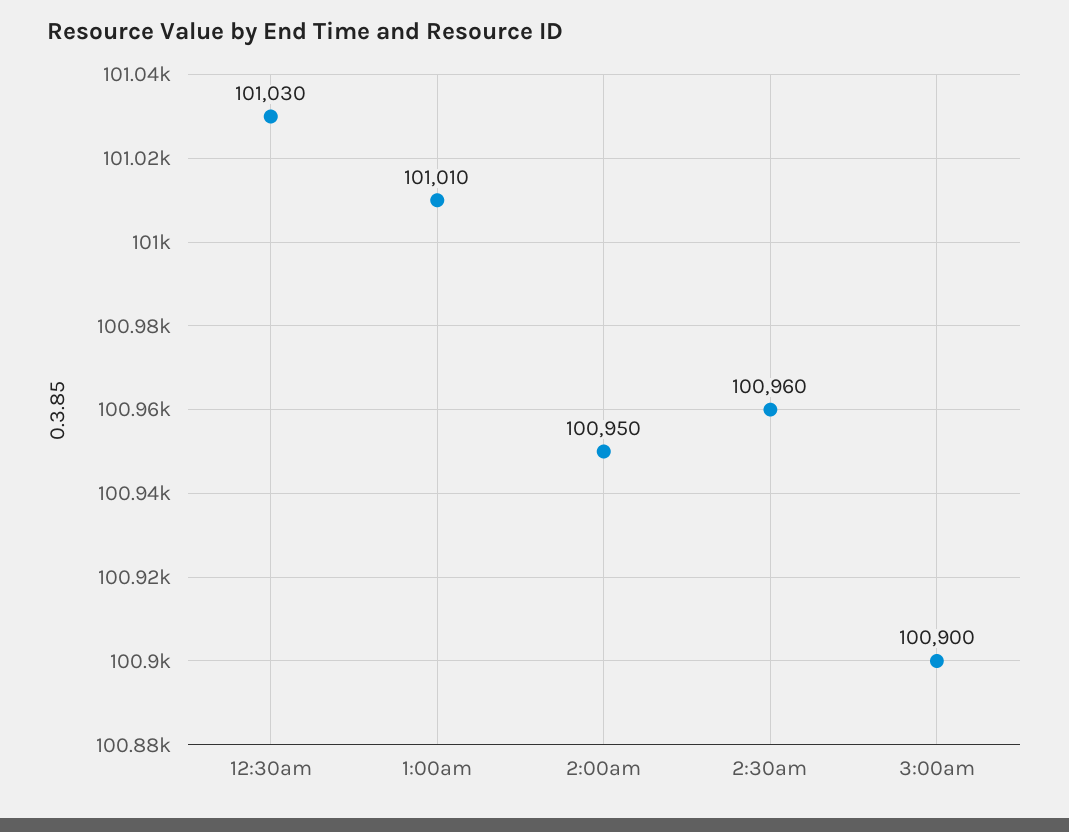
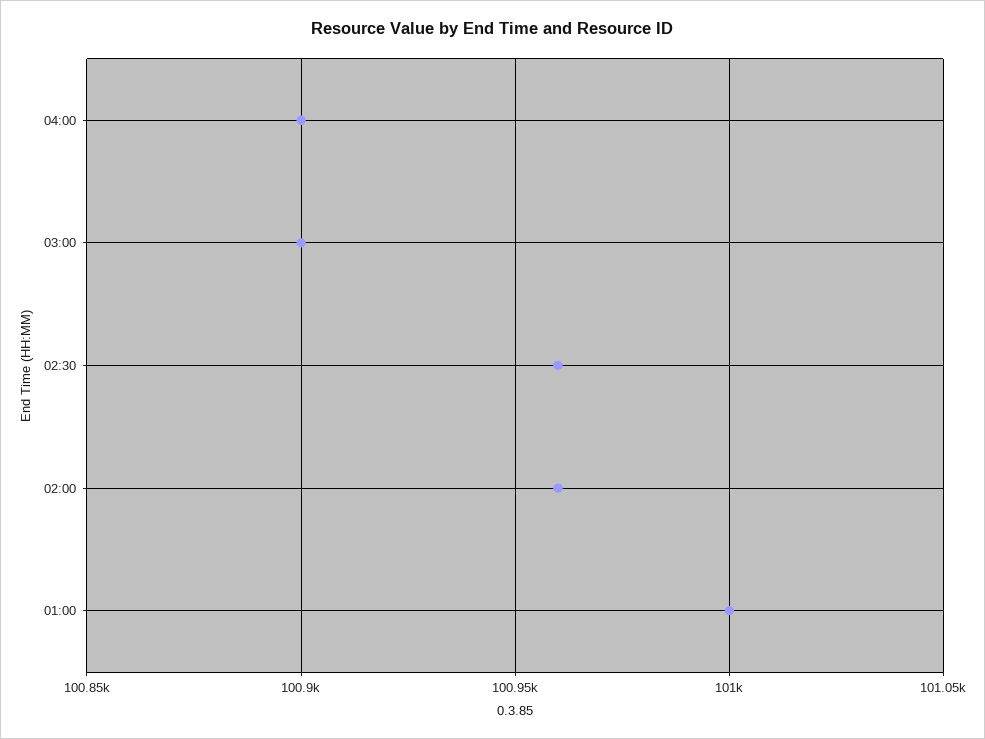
12:30am: 101030 -> none
1:00am: 101010 -> 101000
2:00am: 100950 -> 100960
04:00: none -> 100900

